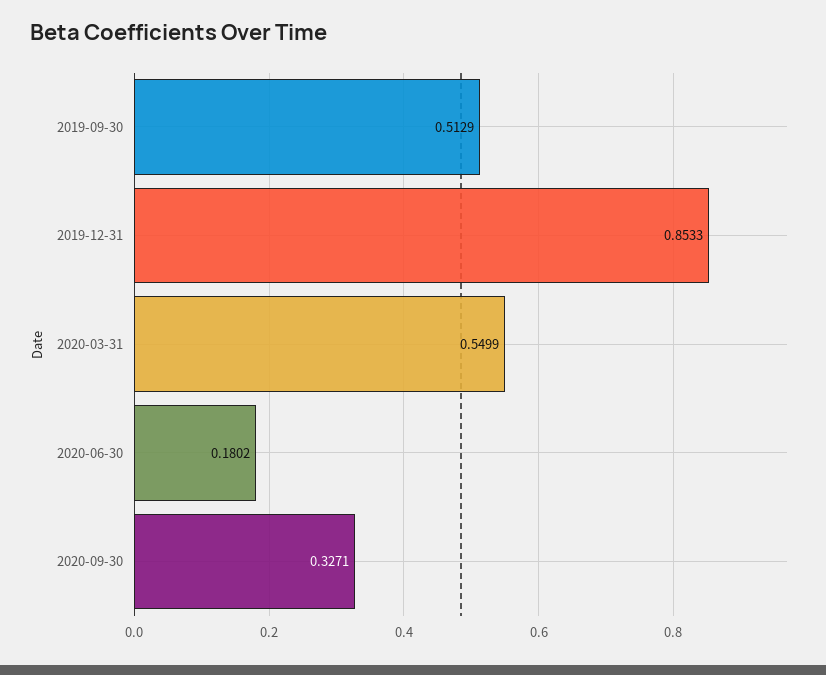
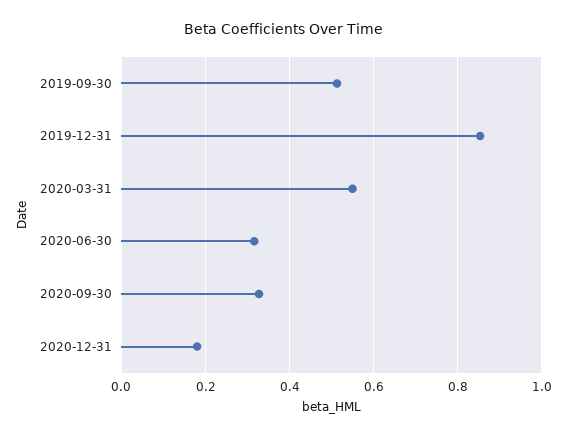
2020-06-30: 0.1802 -> 0.32
2020-12-31: none -> 0.18

